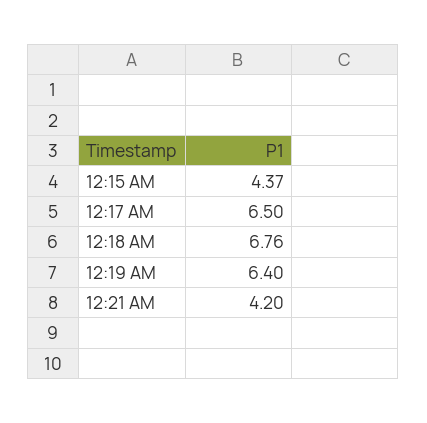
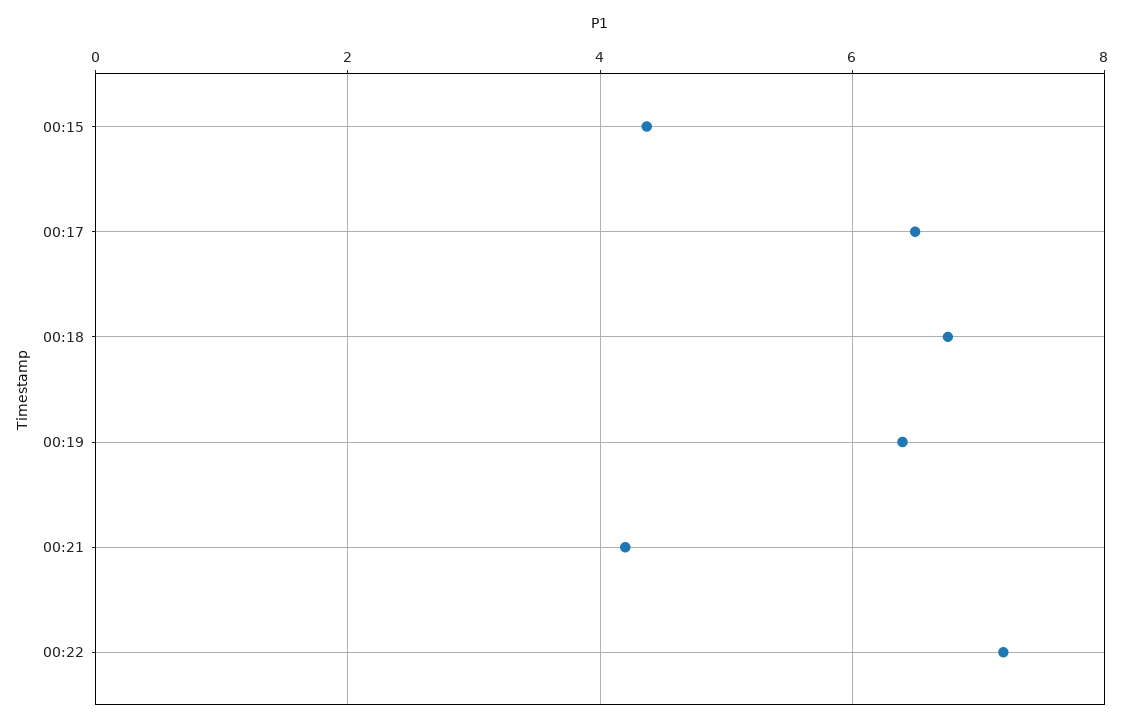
00:22: none -> 7.2

